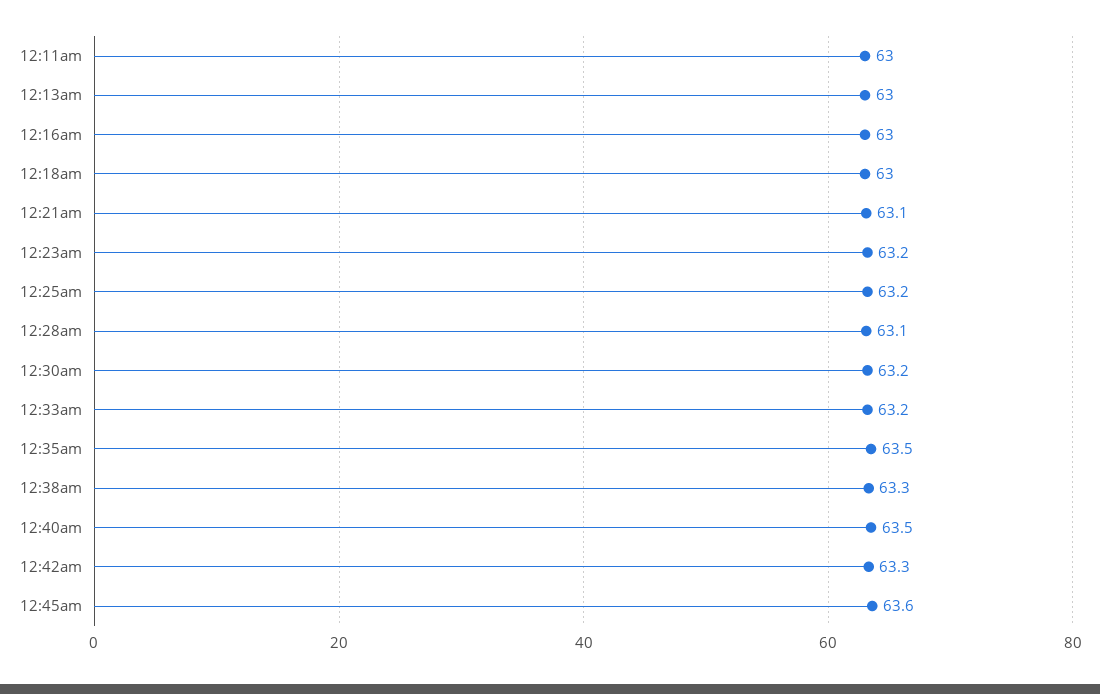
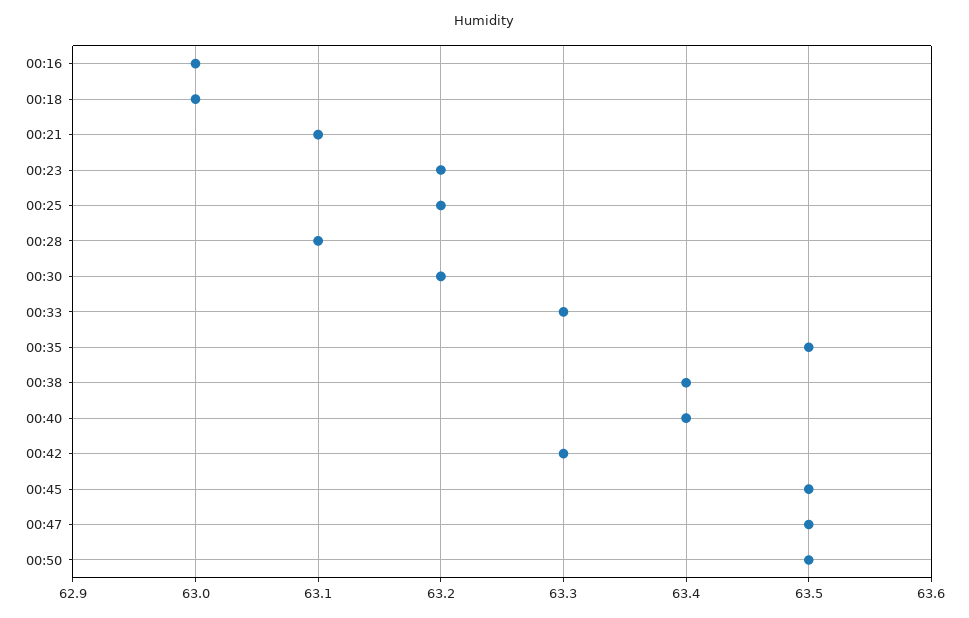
12:11am: 63 -> none
12:13am: 63 -> none
12:33am: 63.2 -> 63.3
12:38am: 63.3 -> 63.4
12:40am: 63.5 -> 63.4
12:45am: 63.6 -> 63.5
00:47: none -> 63.5
00:50: none -> 63.5

